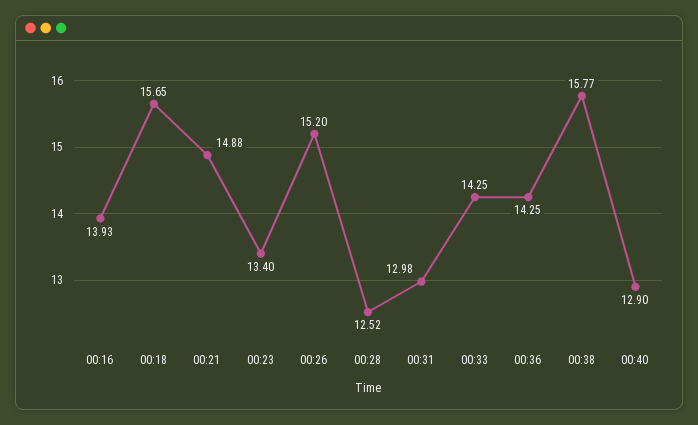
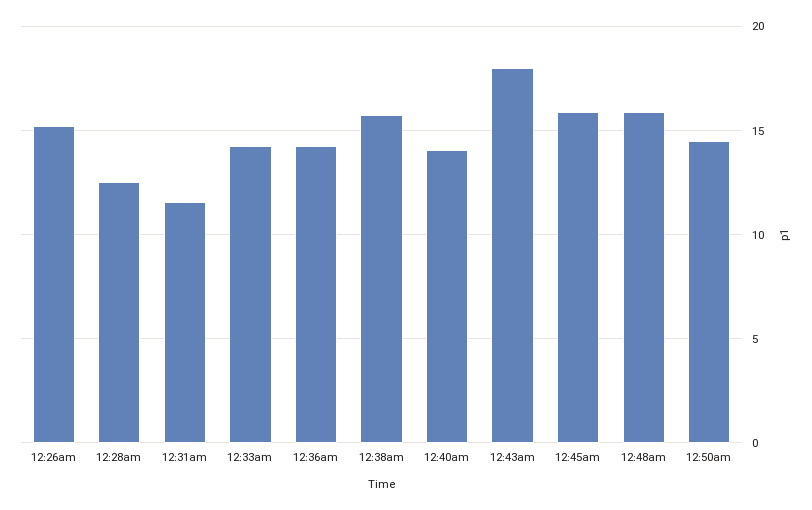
00:16: 13.93 -> none
00:18: 15.65 -> none
00:21: 14.88 -> none
00:23: 13.4 -> none
00:31: 12.98 -> 11.5
00:40: 12.9 -> 14
12:43am: none -> 18
12:45am: none -> 16
12:48am: none -> 16
12:50am: none -> 14.5

